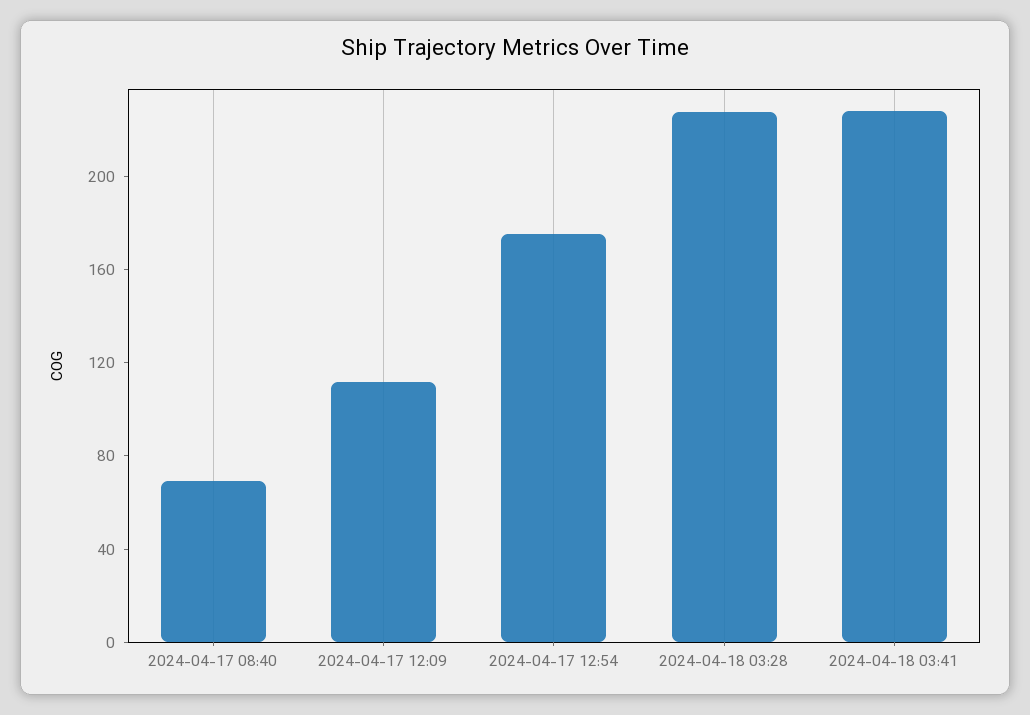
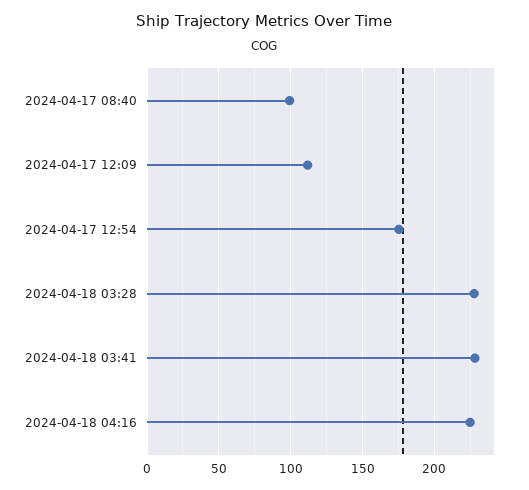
2024-04-17 08:40: 70 -> 100
2024-04-18 04:16: none -> 225

